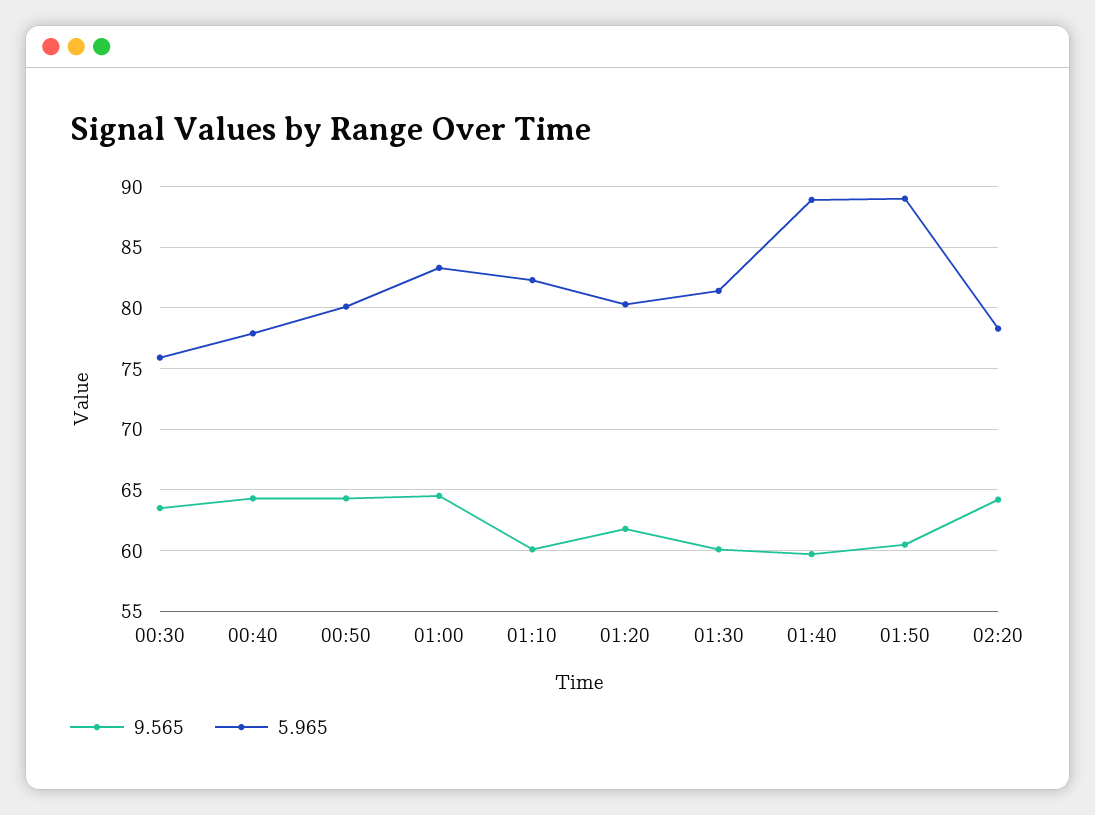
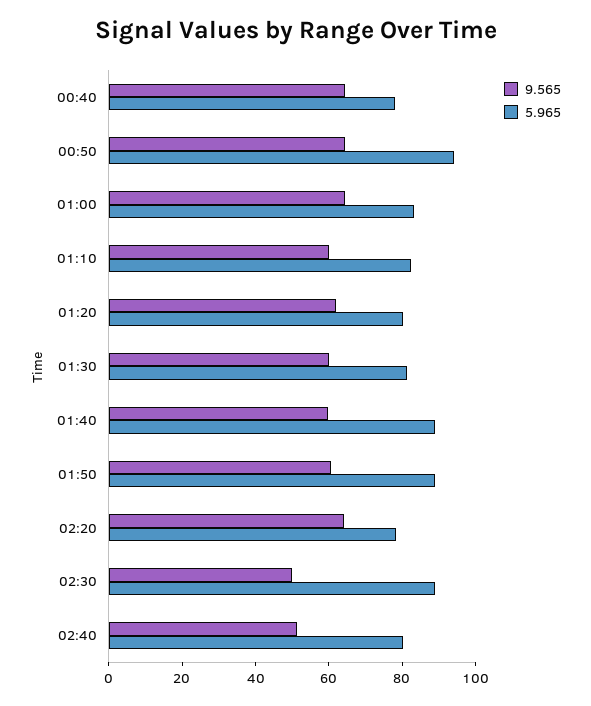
9.565, 00:30: 63.5 -> none
5.965, 00:30: 76 -> none
5.965, 00:50: 80 -> 95
9.565, 02:30: none -> 50
5.965, 02:30: none -> 90
9.565, 02:40: none -> 50
5.965, 02:40: none -> 80

